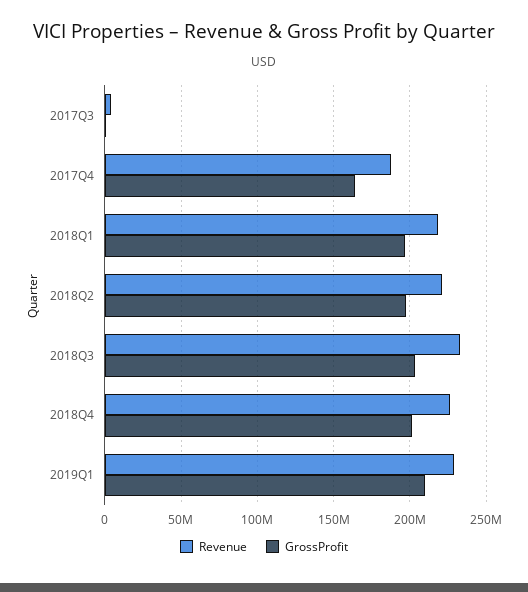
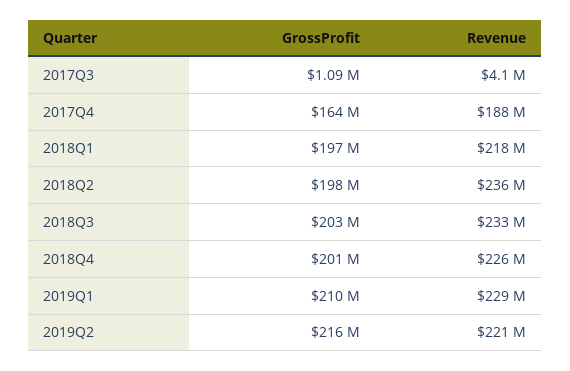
Revenue, 2018Q2: 220000000 -> 236000000
GrossProfit, 2019Q2: none -> 216000000
Revenue, 2019Q2: none -> 221000000

